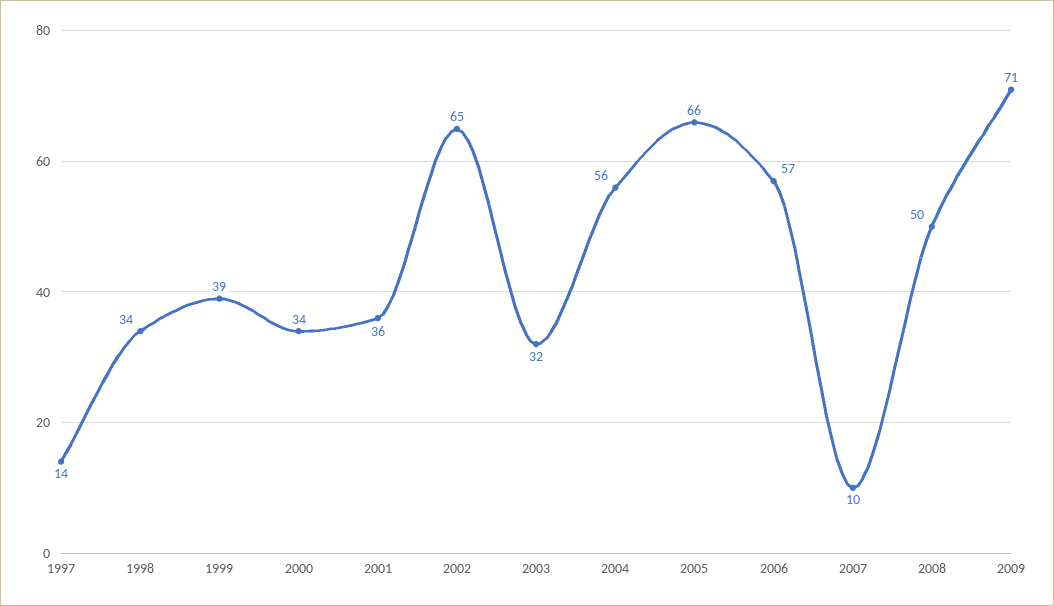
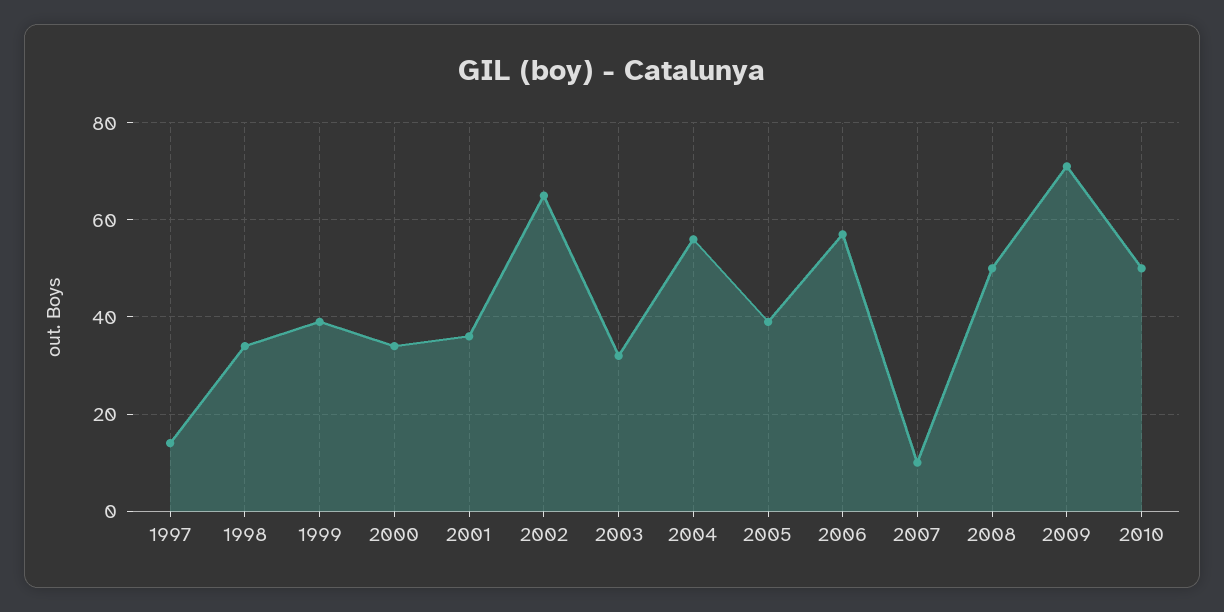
2005: 66 -> 40
2010: none -> 50

